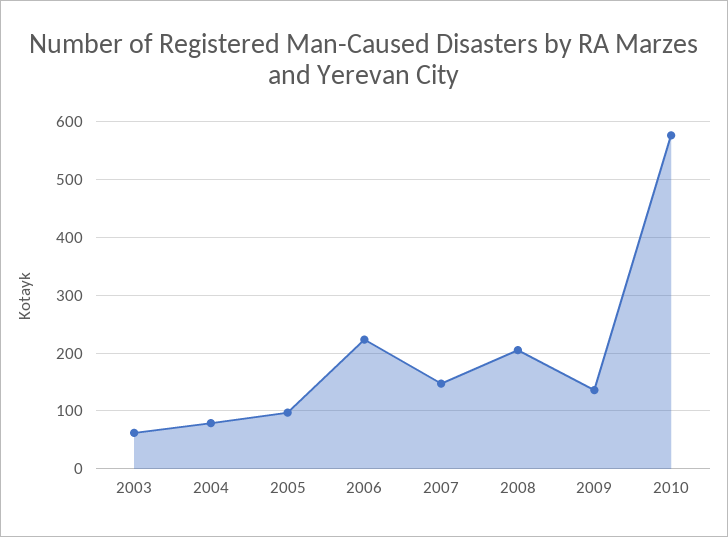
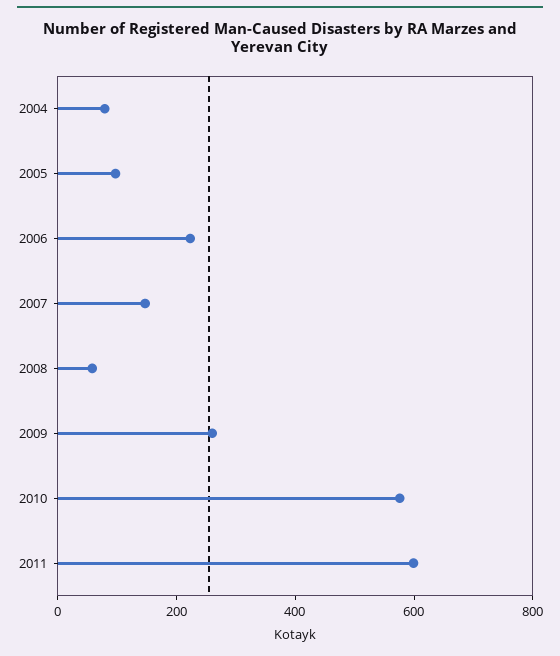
2003: 60 -> none
2008: 200 -> 50
2009: 140 -> 250
2011: none -> 600

